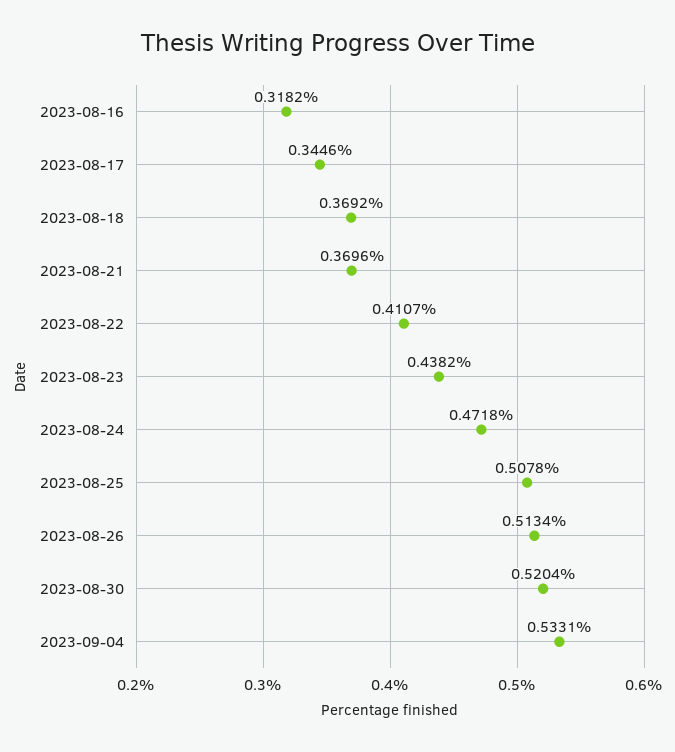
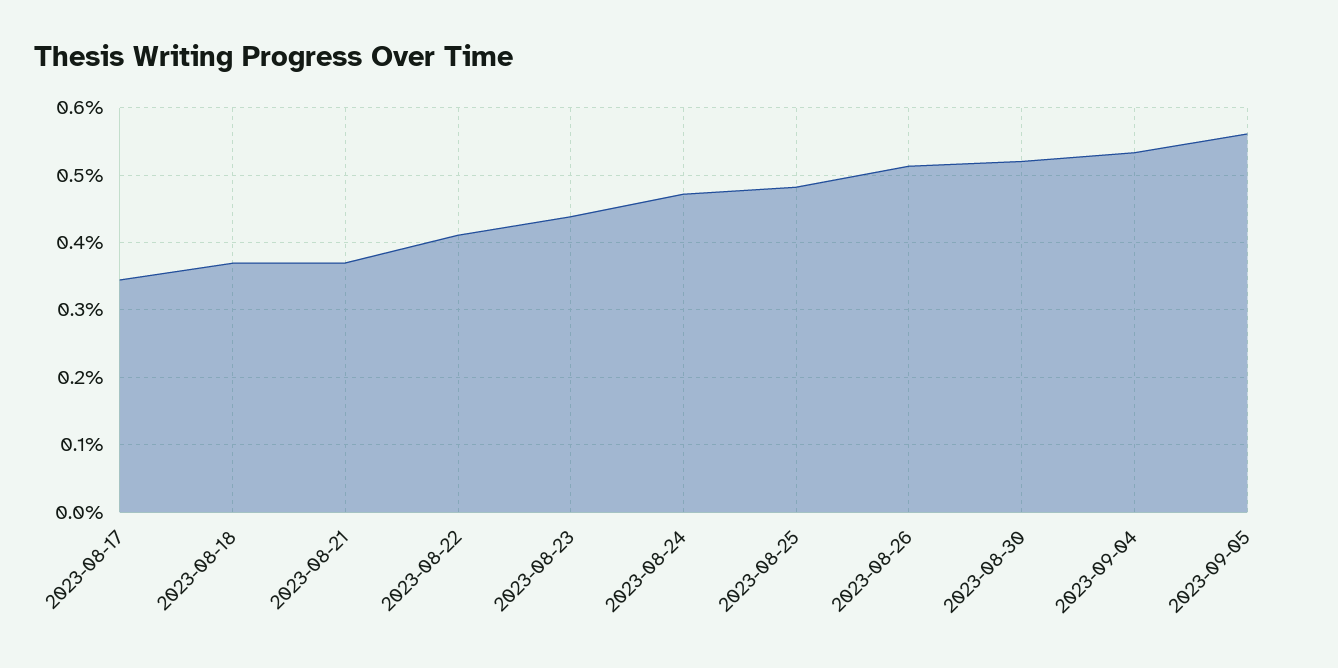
2023-08-16: 0.3182 -> none
2023-08-25: 0.5078 -> 0.48
2023-09-05: none -> 0.56

